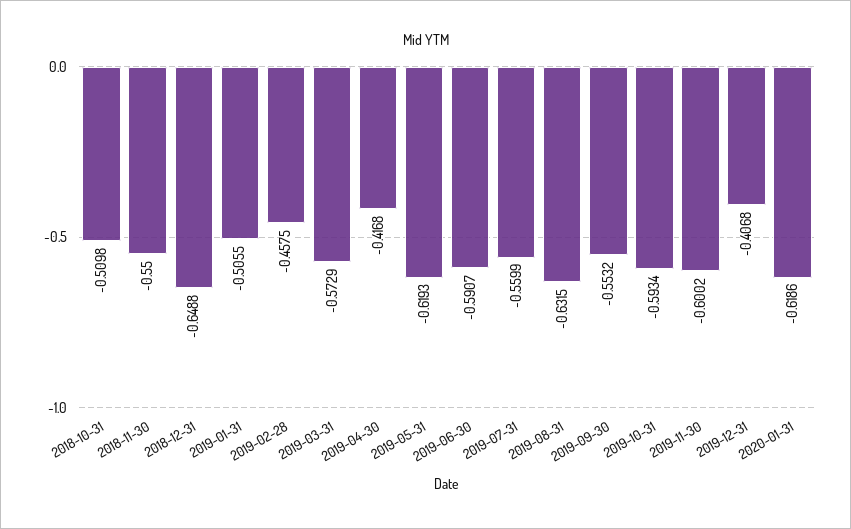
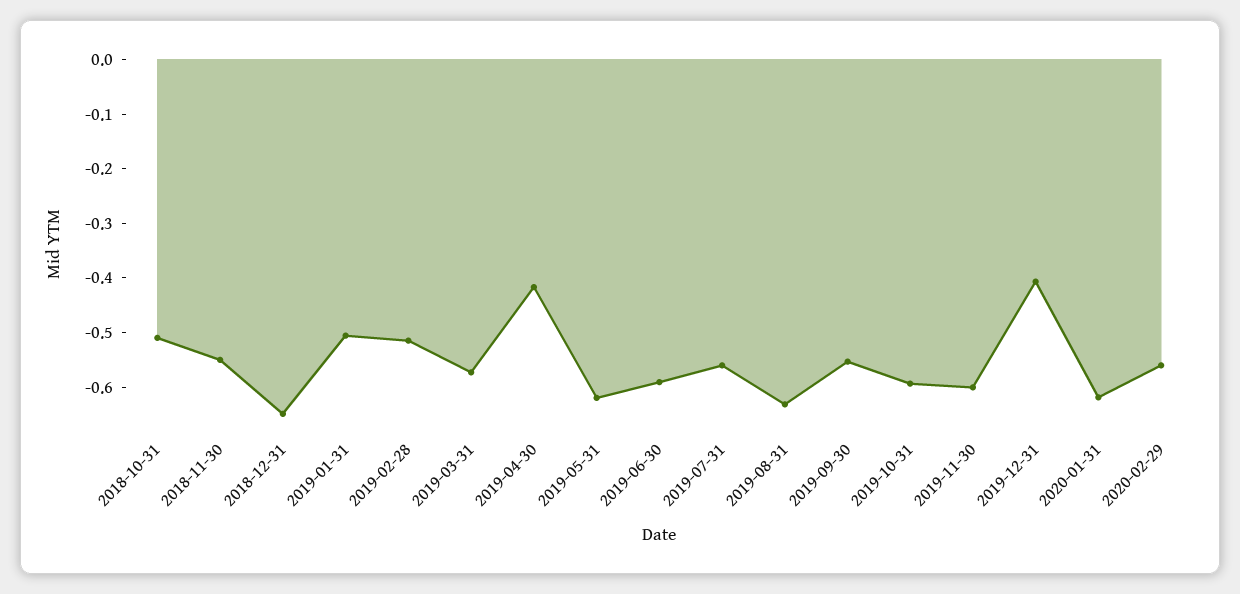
2019-02-28: -0.4575 -> -0.52
2020-02-29: none -> -0.56

